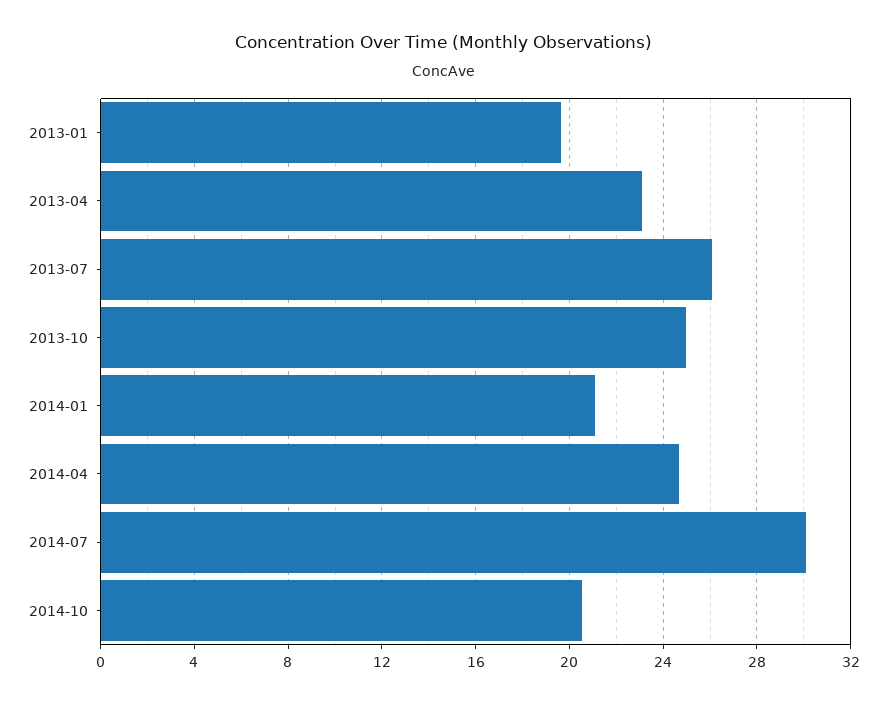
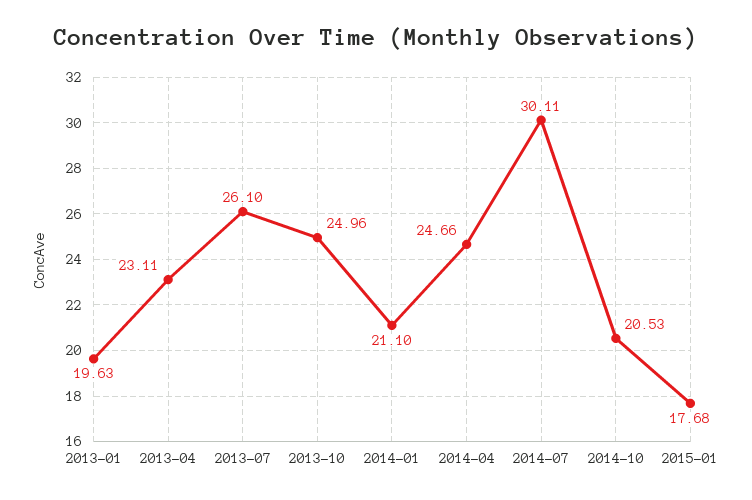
2015-01: none -> 17.68

